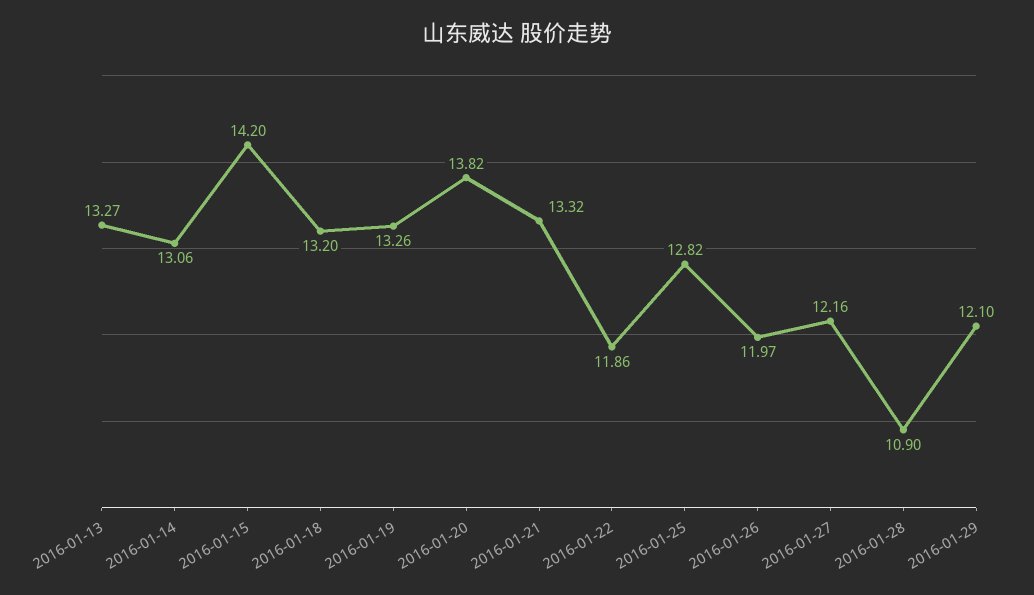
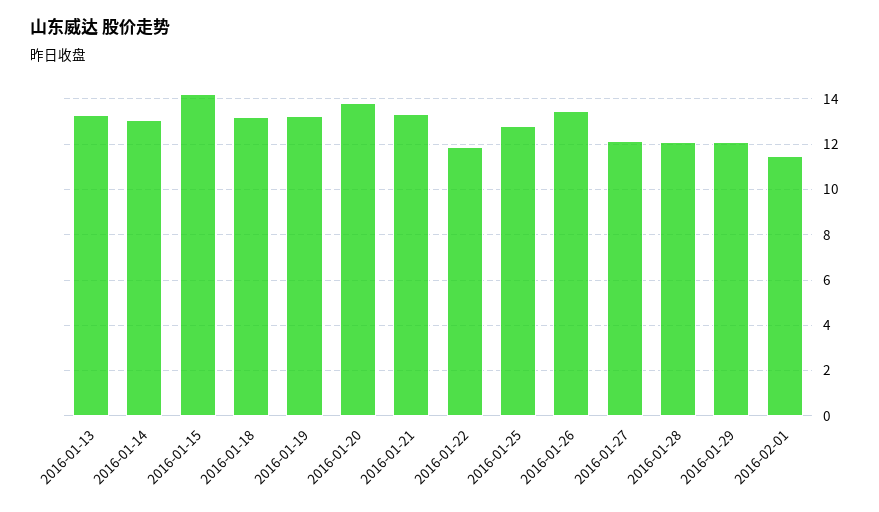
2016-01-26: 11.97 -> 13.5
2016-01-28: 10.9 -> 12
2016-02-01: none -> 11.5

